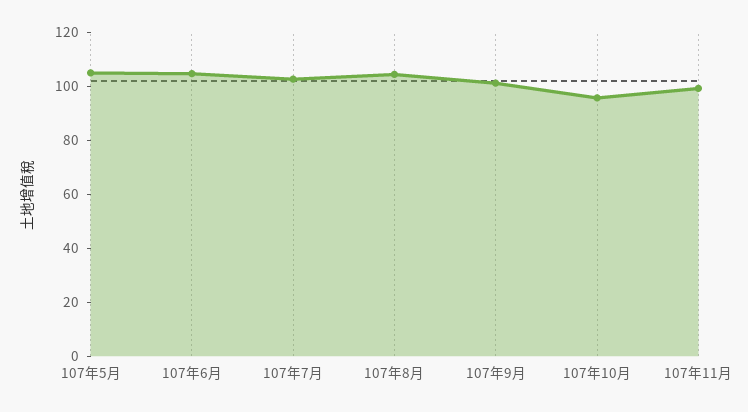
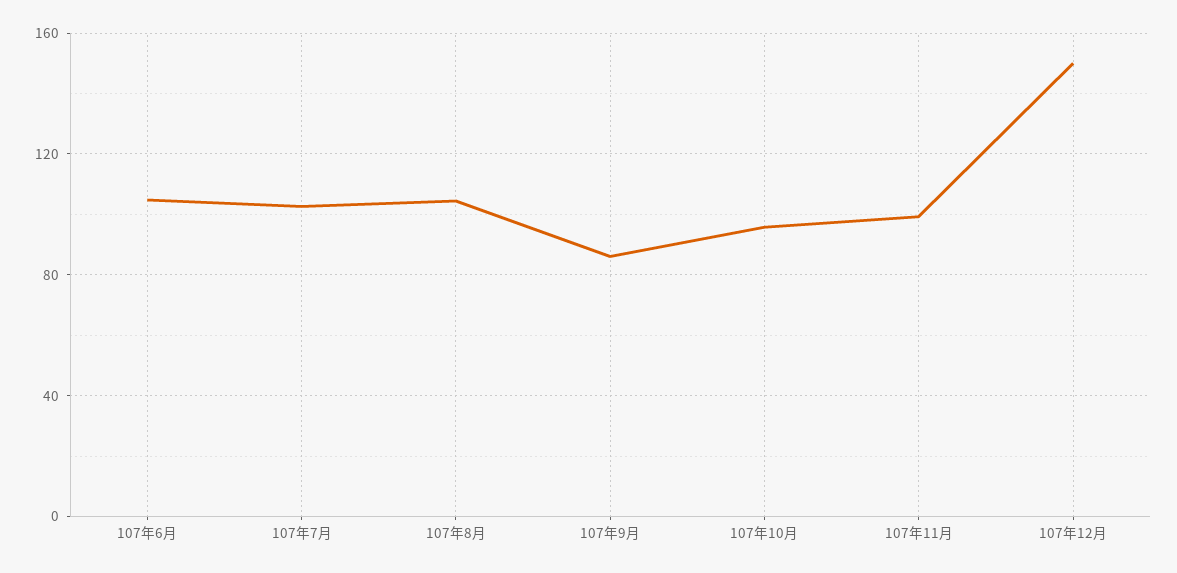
107年5月: 105 -> none
107年9月: 100 -> 85
107年12月: none -> 150

